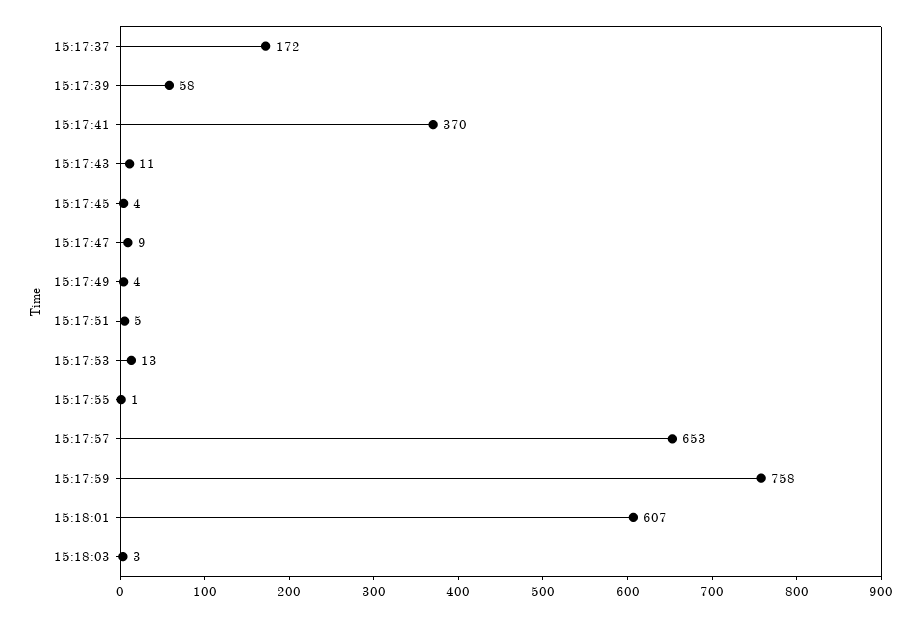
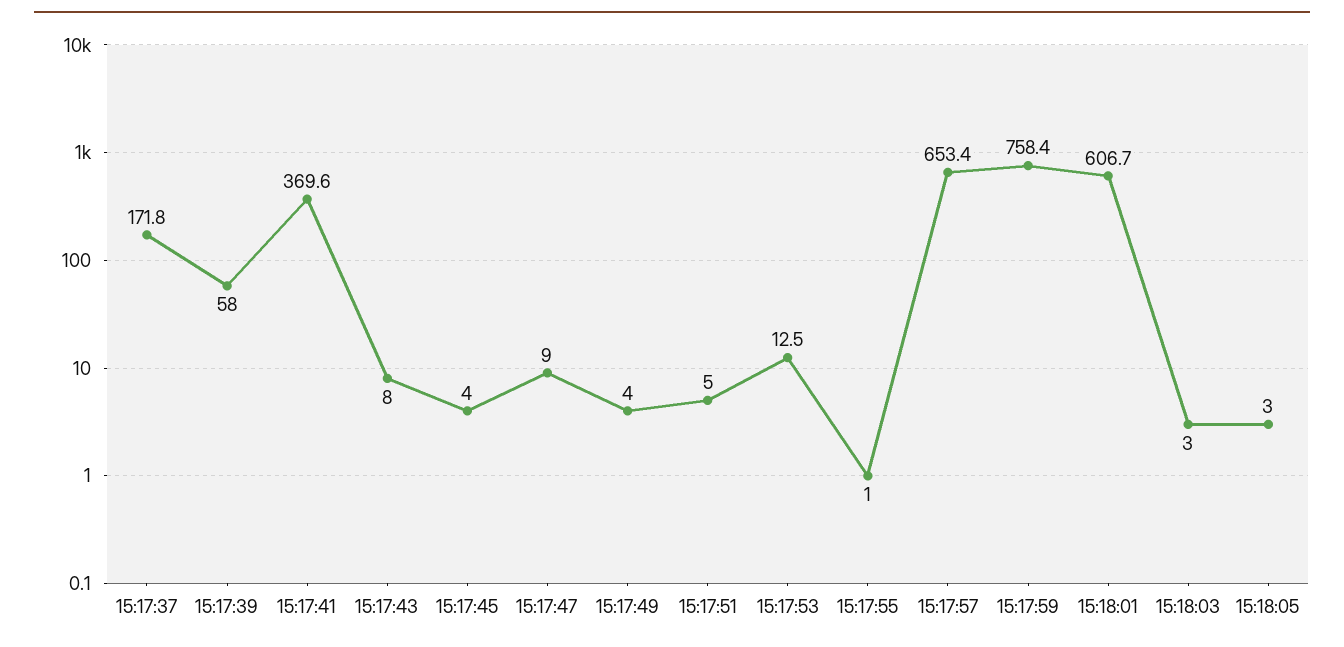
15:17:43: 11 -> 8
15:18:05: none -> 3

